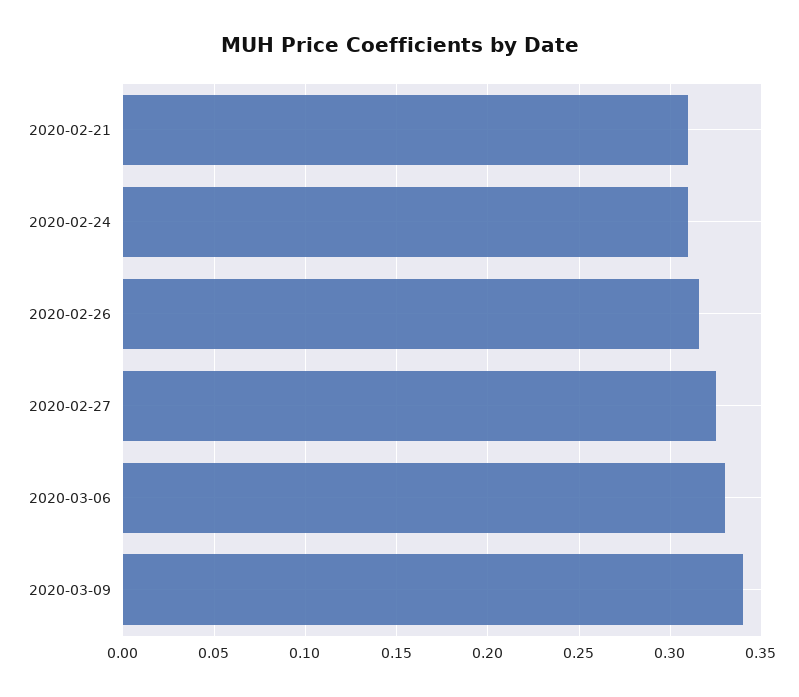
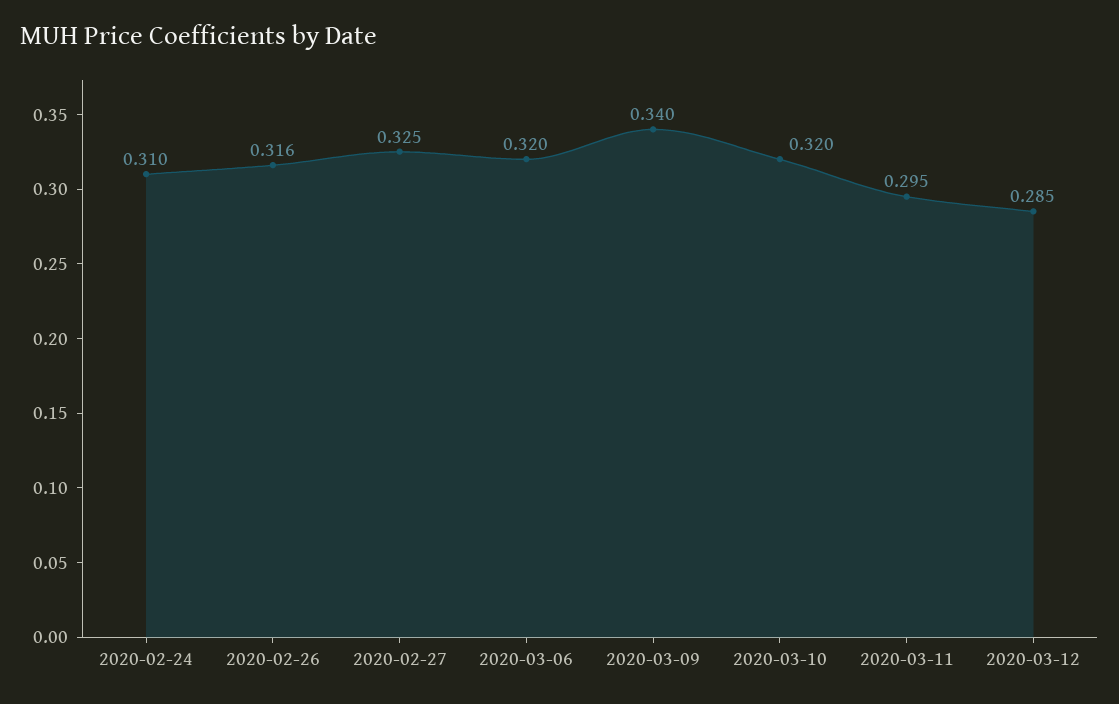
2020-02-21: 0.31 -> none
2020-03-06: 0.33 -> 0.32
2020-03-10: none -> 0.32
2020-03-11: none -> 0.295
2020-03-12: none -> 0.285

